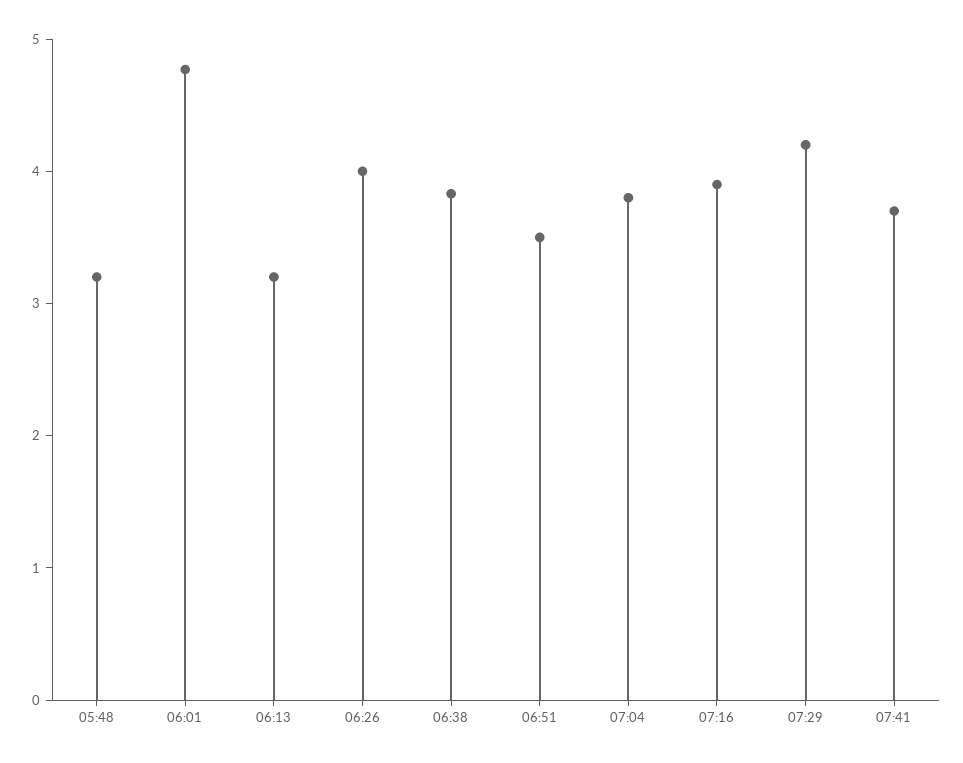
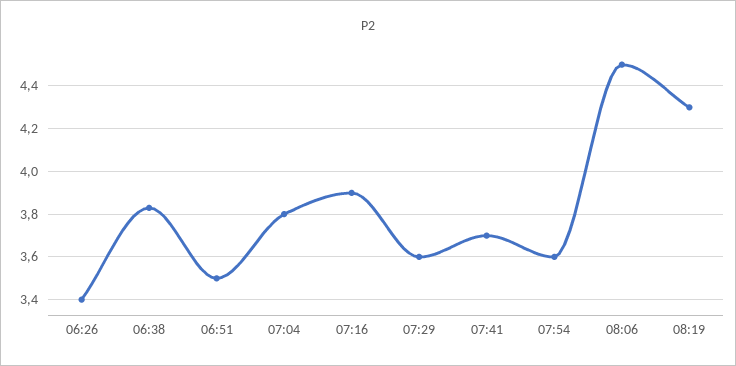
05:48: 3.2 -> none
06:01: 4.8 -> none
06:13: 3.2 -> none
06:26: 4 -> 3.4
07:29: 4.2 -> 3.6
07:54: none -> 3.6
08:06: none -> 4.5
08:19: none -> 4.3

